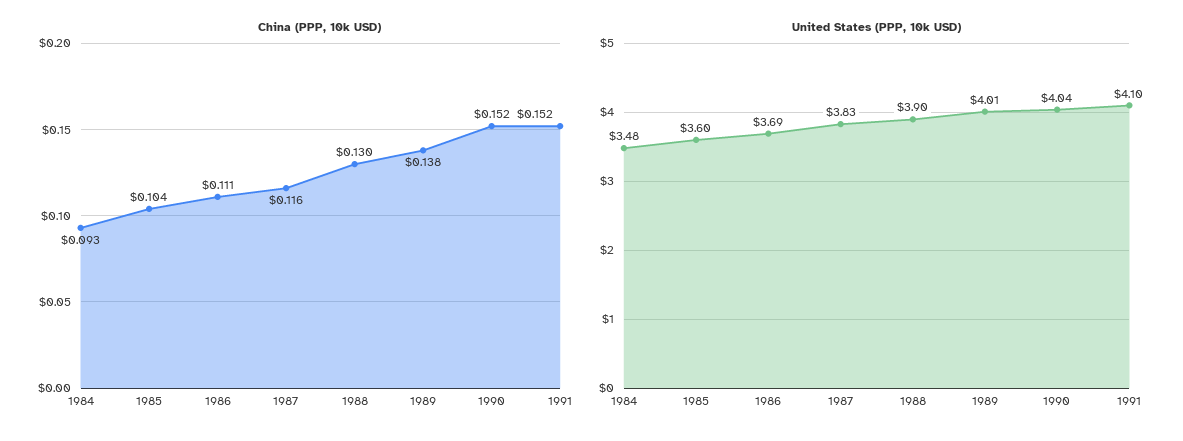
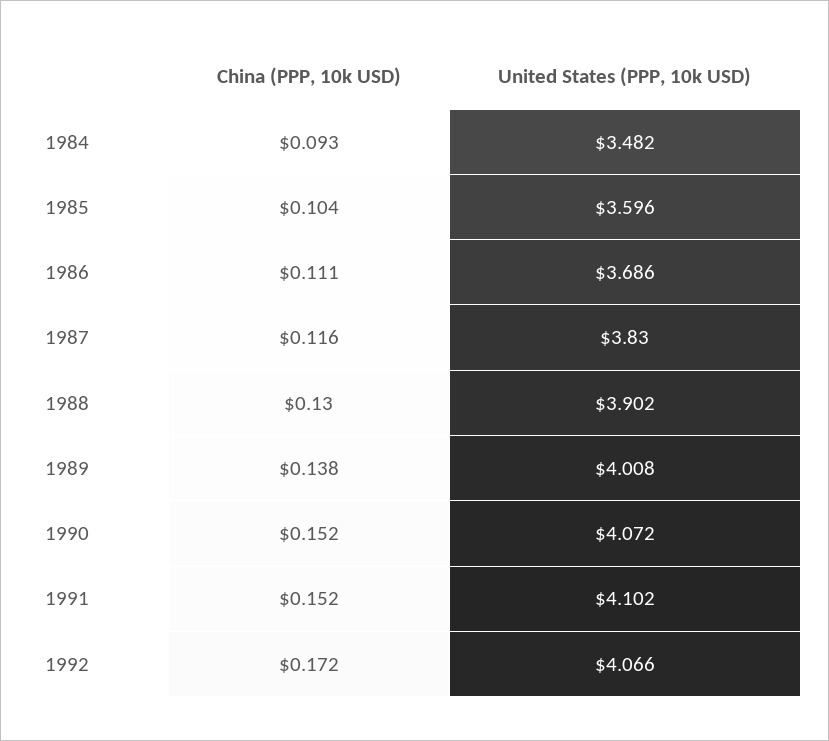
United States (PPP, 10k USD), 1990: 4.04 -> 4.072
China (PPP, 10k USD), 1992: none -> 0.172
United States (PPP, 10k USD), 1992: none -> 4.066

